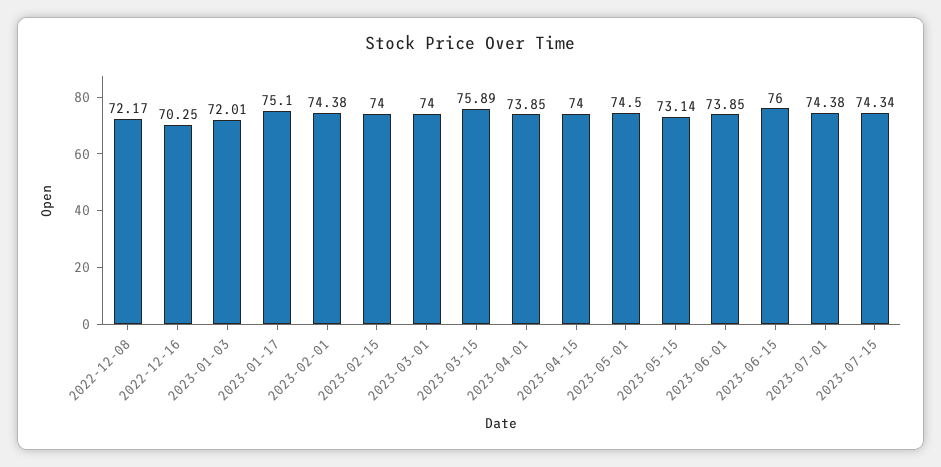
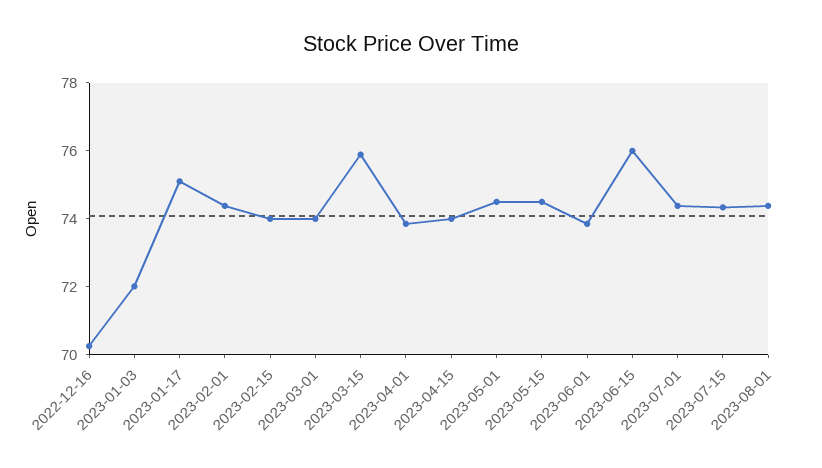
2022-12-08: 72.17 -> none
2023-05-15: 73.14 -> 74.5
2023-08-01: none -> 74.5

